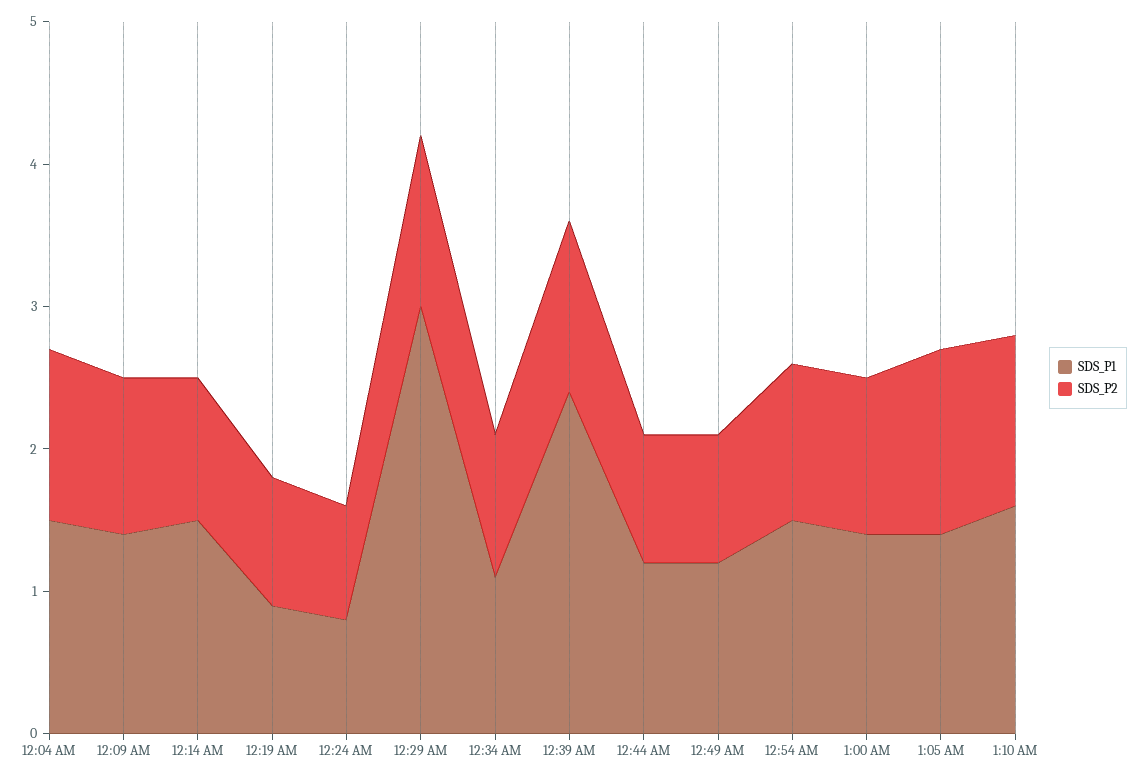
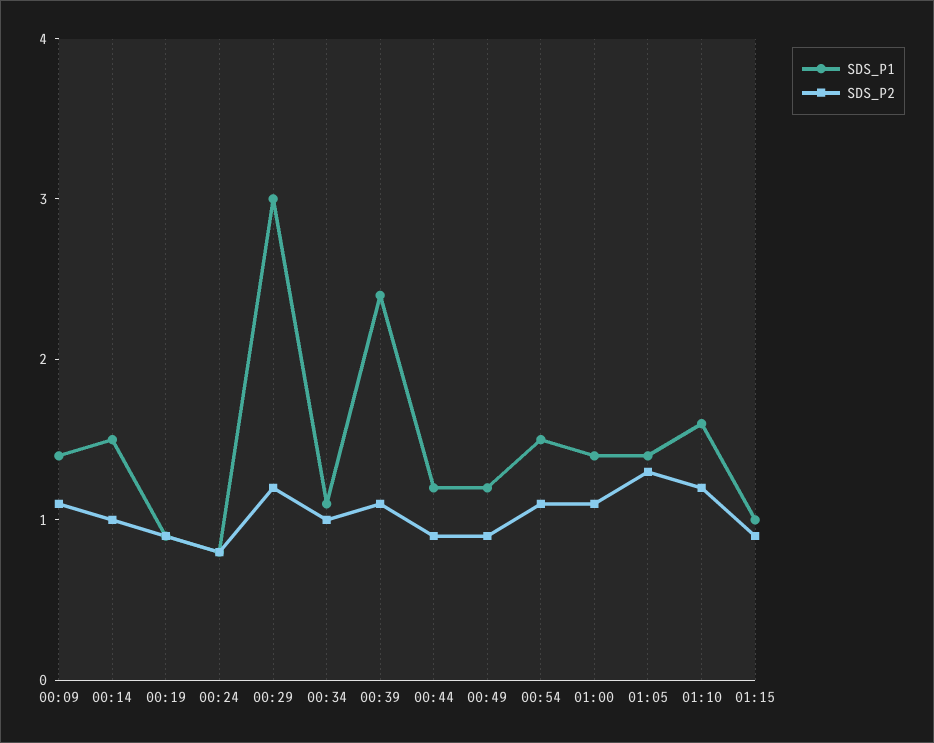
SDS_P1, 12:04 AM: 1.5 -> none
SDS_P2, 12:04 AM: 1.2 -> none
SDS_P2, 12:39 AM: 1.2 -> 1.1
SDS_P1, 01:15: none -> 1
SDS_P2, 01:15: none -> 0.9

